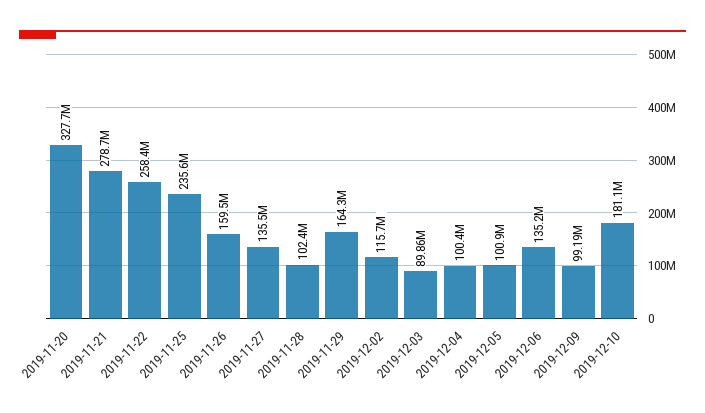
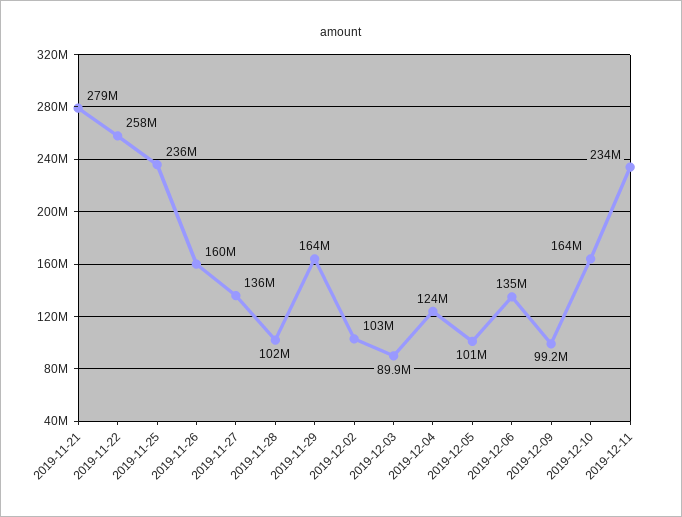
2019-11-20: 327700000 -> none
2019-12-02: 115700000 -> 103000000
2019-12-04: 100400000 -> 124000000
2019-12-10: 181100000 -> 164000000
2019-12-11: none -> 234000000

